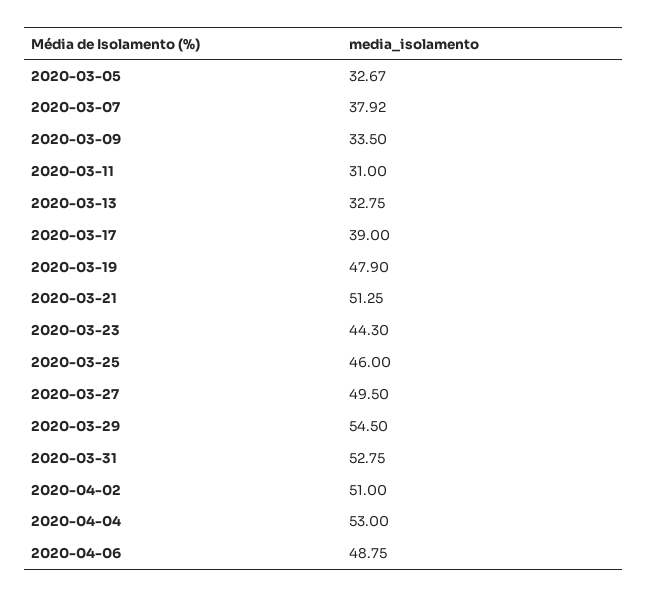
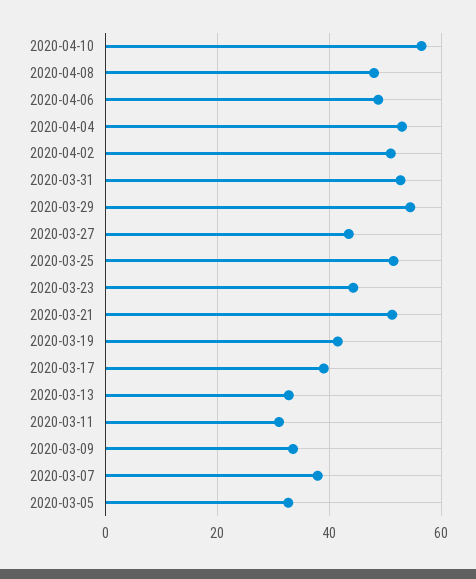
2020-03-19: 47.9 -> 42
2020-03-25: 46 -> 52
2020-03-27: 49.5 -> 44
2020-04-10: none -> 56
2020-04-08: none -> 48

